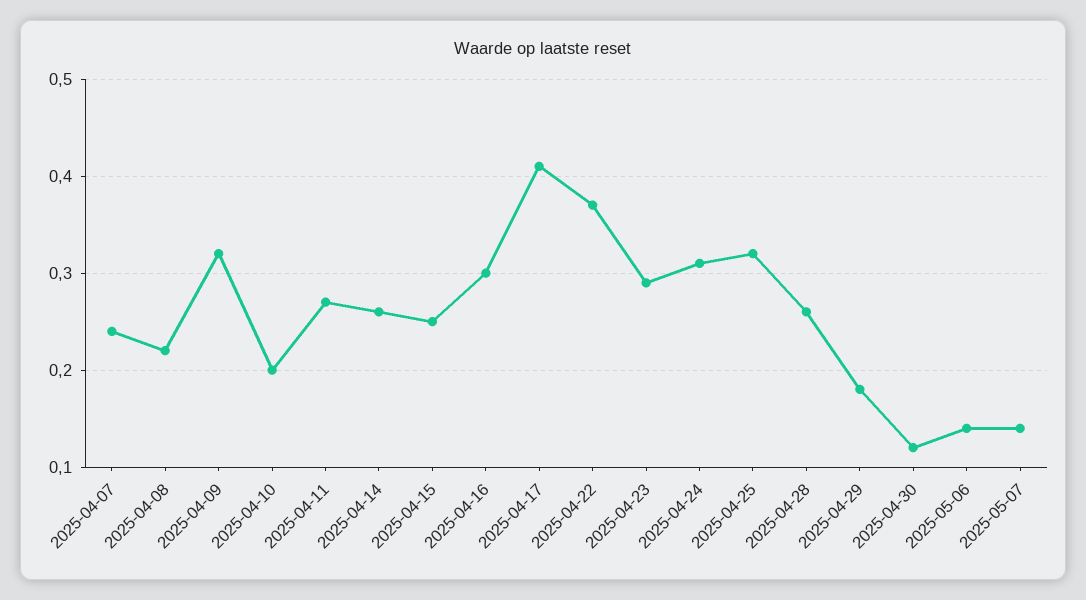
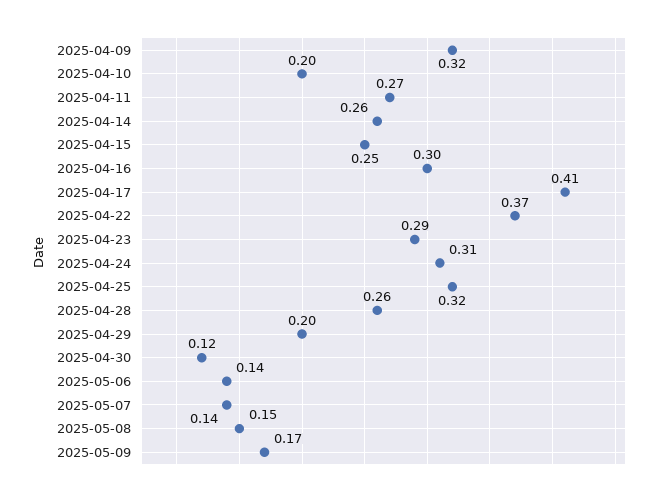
2025-04-07: 0.24 -> none
2025-04-08: 0.22 -> none
2025-04-29: 0.18 -> 0.2
2025-05-08: none -> 0.15
2025-05-09: none -> 0.17

